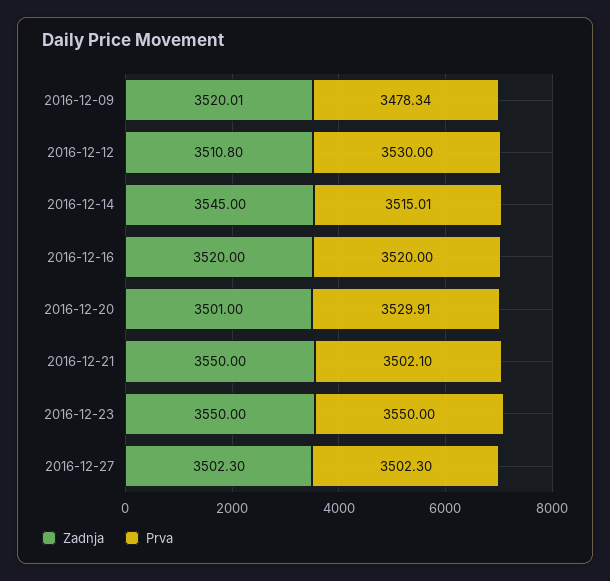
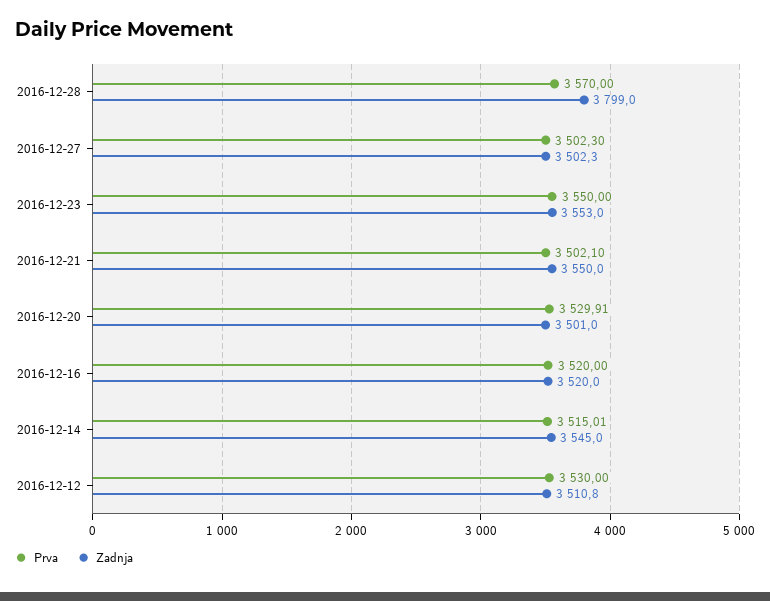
Zadnja, 2016-12-09: 3520.01 -> none
Prva, 2016-12-09: 3478.34 -> none
Zadnja, 2016-12-23: 3550 -> 3553
Prva, 2016-12-28: none -> 3570
Zadnja, 2016-12-28: none -> 3799

